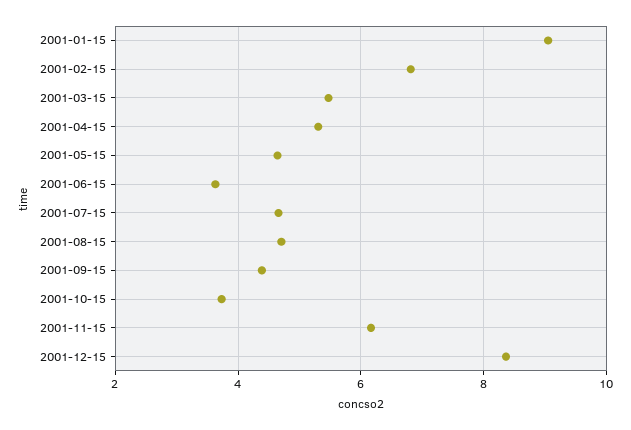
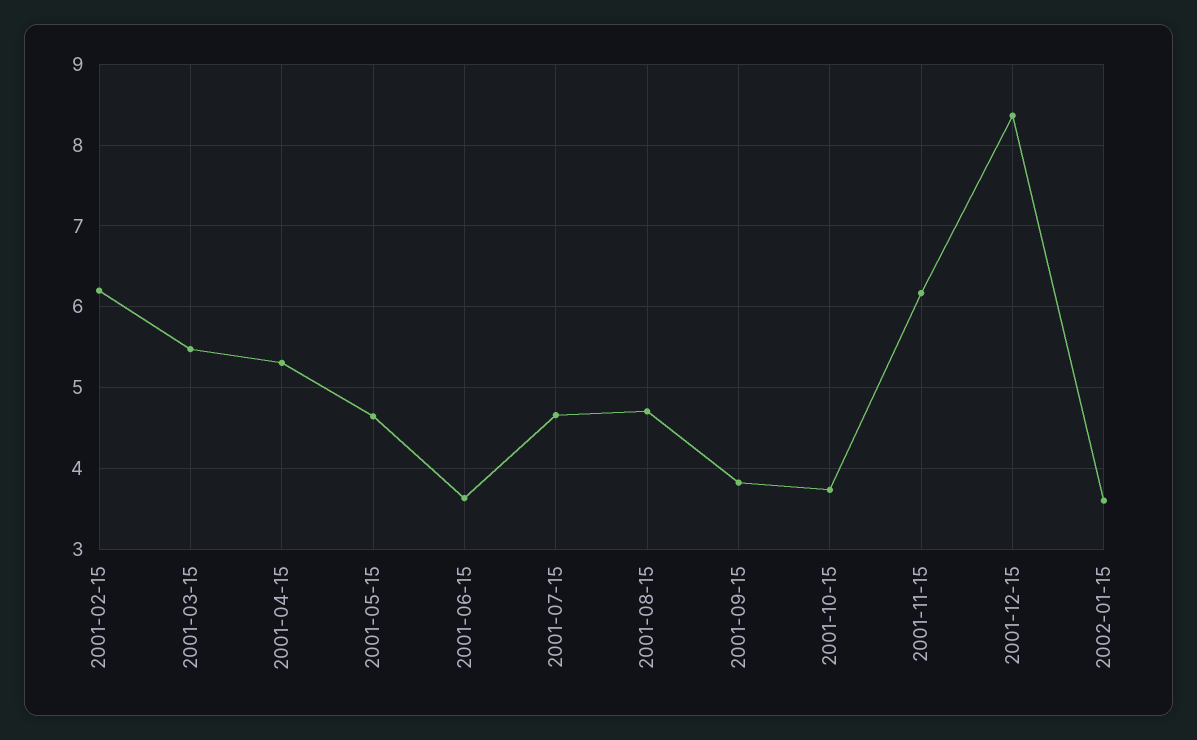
2001-01-15: 9 -> none
2001-02-15: 6.8 -> 6.2
2001-09-15: 4.4 -> 3.8
2002-01-15: none -> 3.6

